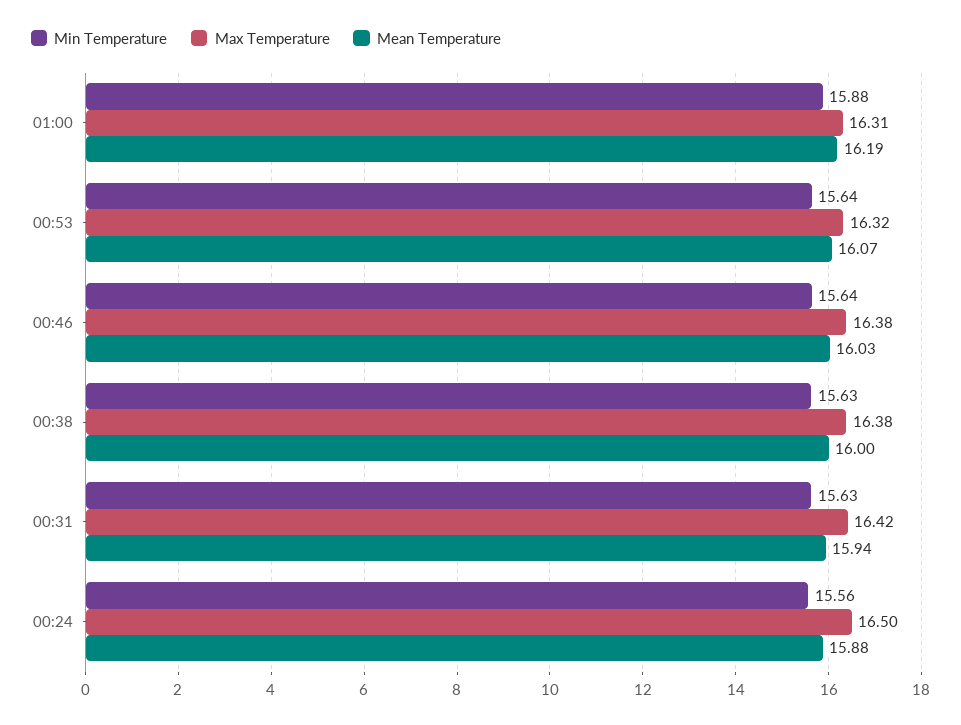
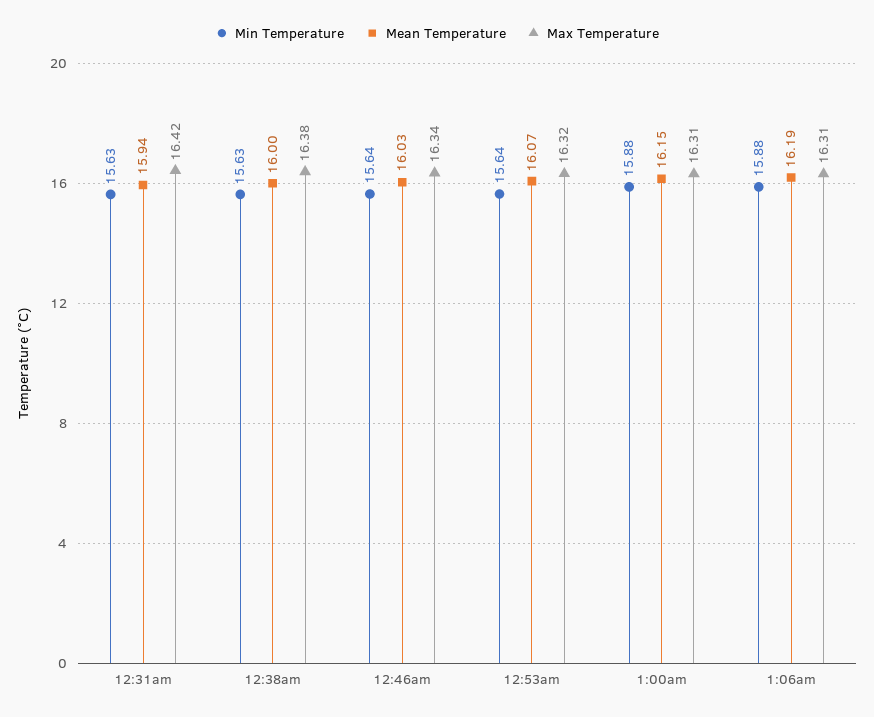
Mean Temperature, 01:00: 16.19 -> 16.15
Max Temperature, 00:46: 16.38 -> 16.34
Min Temperature, 00:24: 15.56 -> none
Max Temperature, 00:24: 16.5 -> none
Mean Temperature, 00:24: 15.88 -> none
Min Temperature, 1:06am: none -> 15.88
Mean Temperature, 1:06am: none -> 16.19
Max Temperature, 1:06am: none -> 16.31

